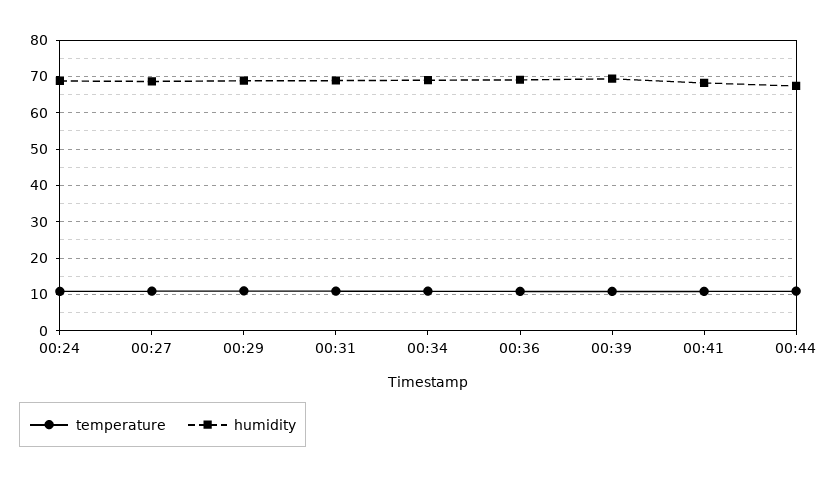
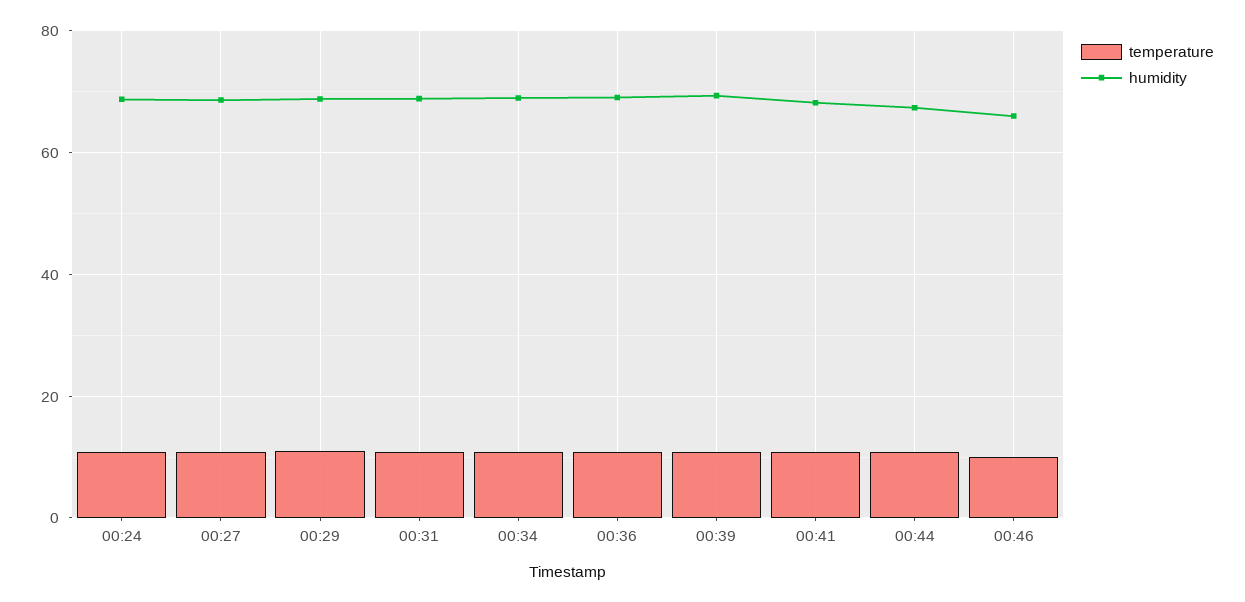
temperature, 00:46: none -> 10
humidity, 00:46: none -> 66

